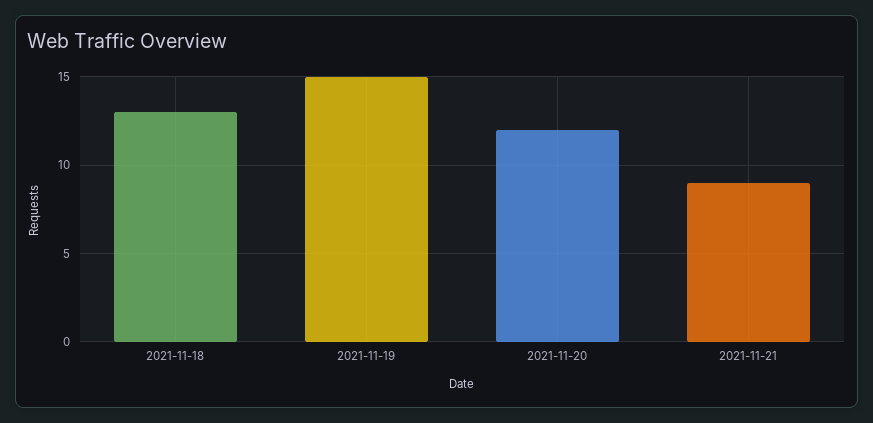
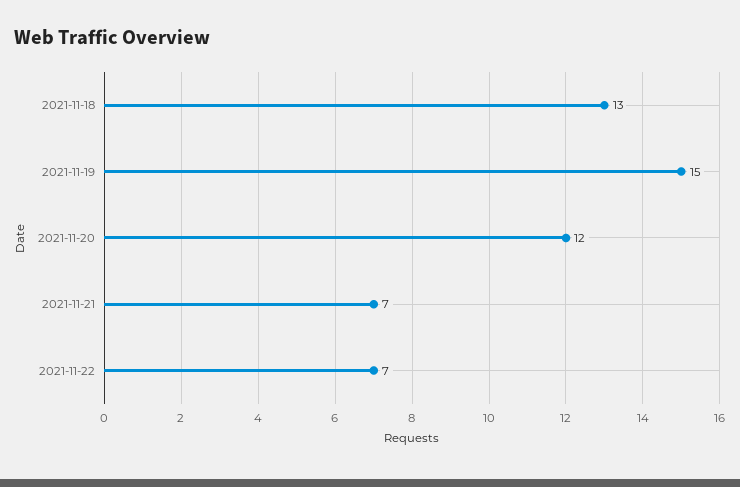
2021-11-21: 9 -> 7
2021-11-22: none -> 7

